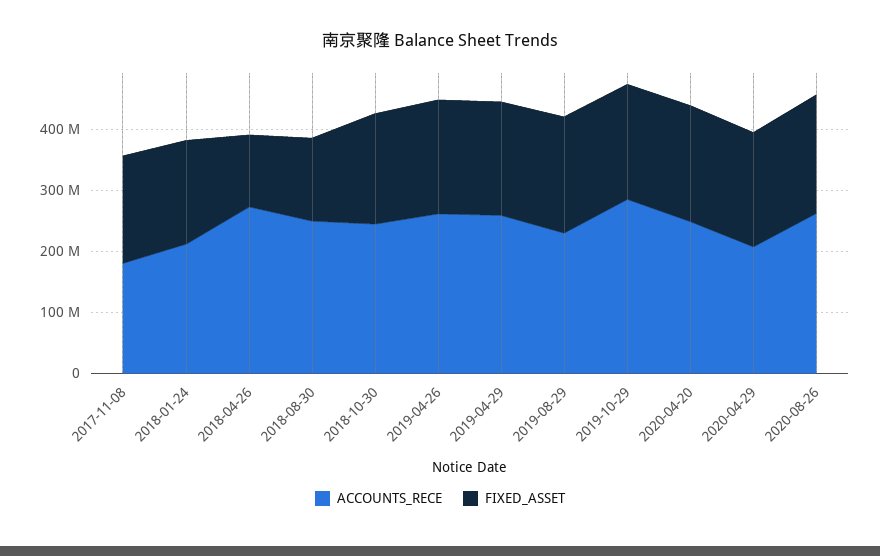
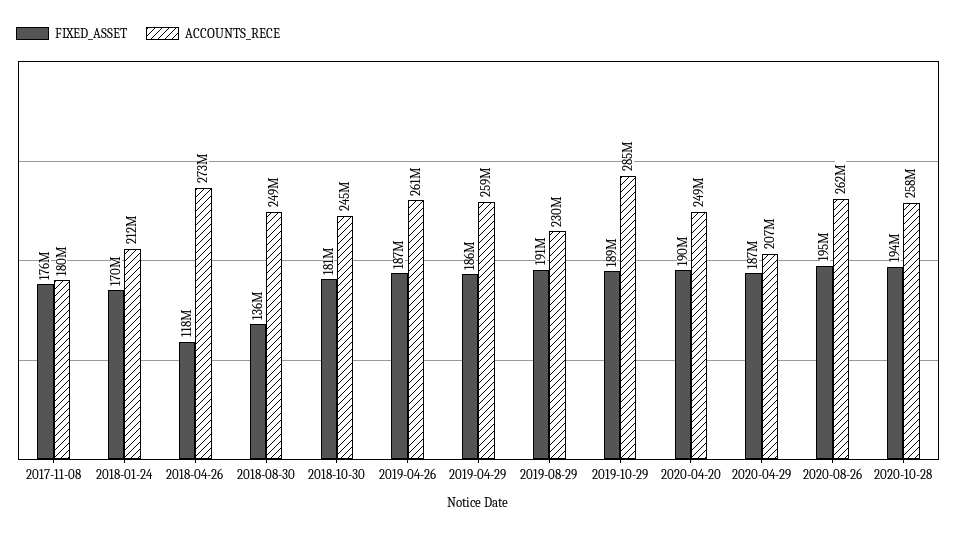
FIXED_ASSET, 2020-10-28: none -> 194000000
ACCOUNTS_RECE, 2020-10-28: none -> 258000000

